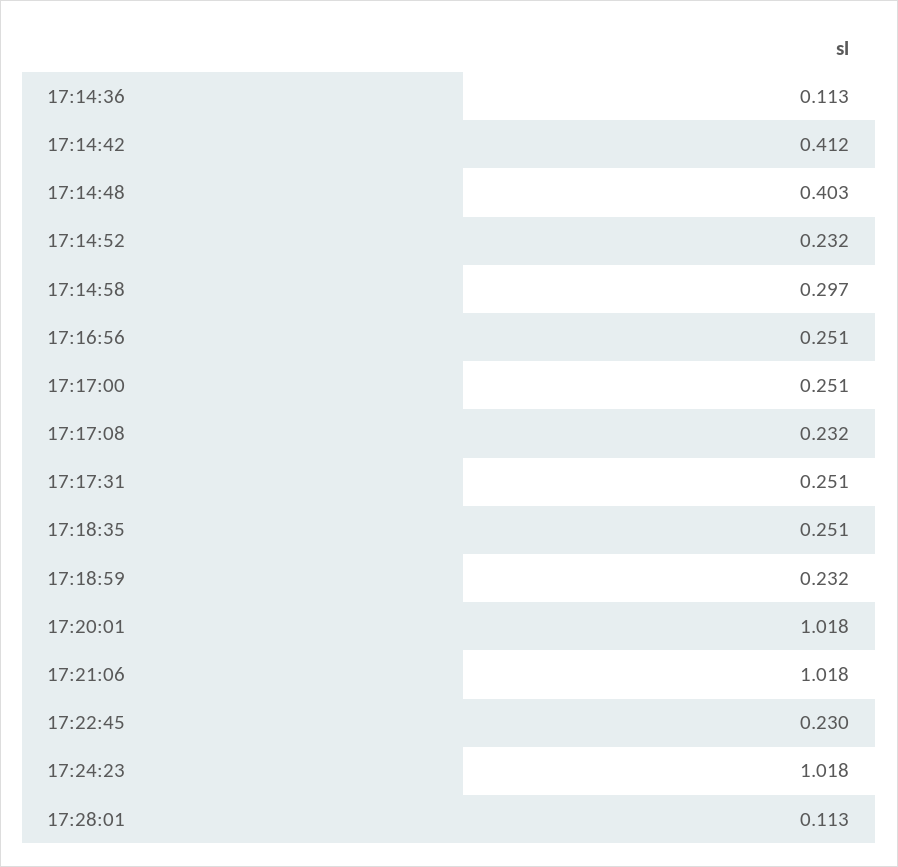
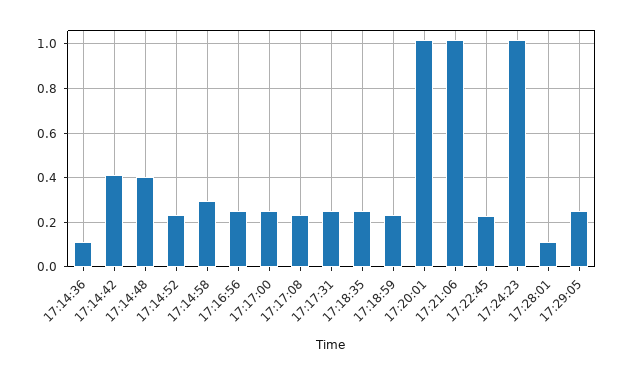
17:29:05: none -> 0.25

